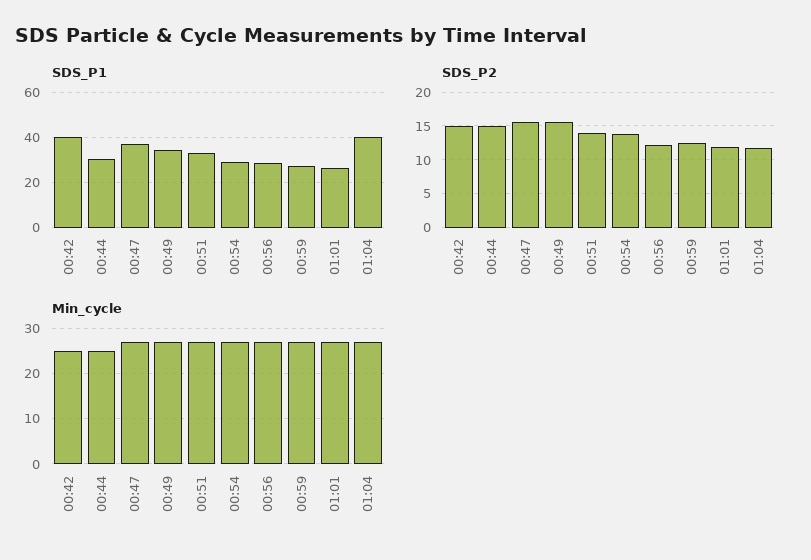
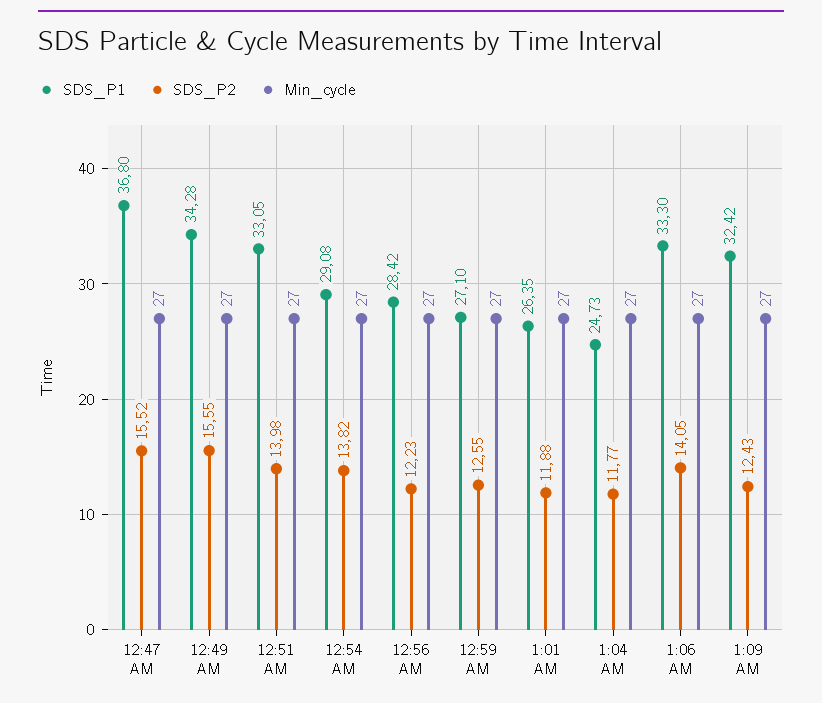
SDS_P1, 00:42: 40 -> none
SDS_P1, 00:44: 30 -> none
SDS_P1, 01:04: 40 -> 24.73
SDS_P2, 00:42: 15 -> none
SDS_P2, 00:44: 15 -> none
Min_cycle, 00:42: 25 -> none
Min_cycle, 00:44: 25 -> none
SDS_P1, 1:06 AM: none -> 33.3
SDS_P2, 1:06 AM: none -> 14.05
Min_cycle, 1:06 AM: none -> 27
SDS_P1, 1:09 AM: none -> 32.42
SDS_P2, 1:09 AM: none -> 12.43
Min_cycle, 1:09 AM: none -> 27

